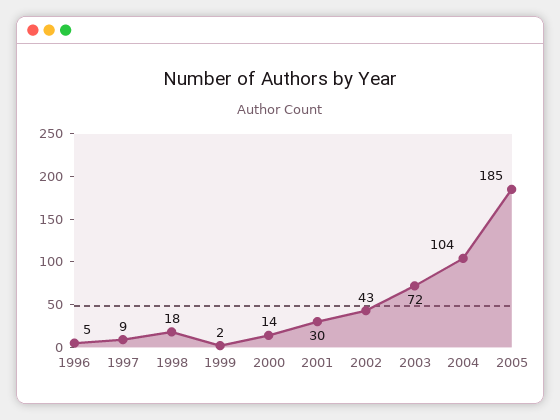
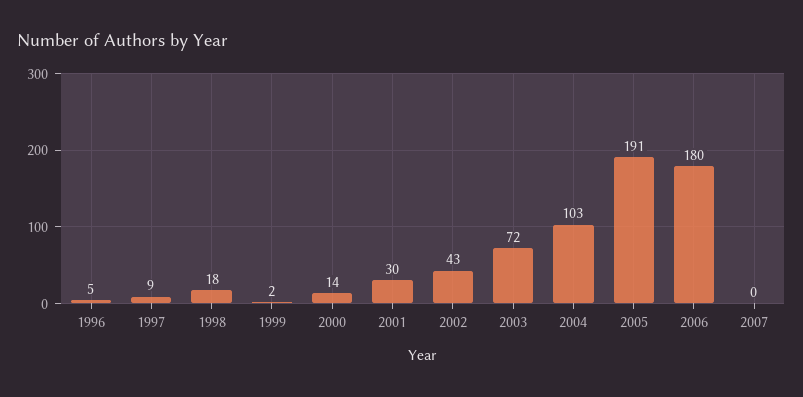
2004: 104 -> 103
2005: 185 -> 191
2006: none -> 180
2007: none -> 0

